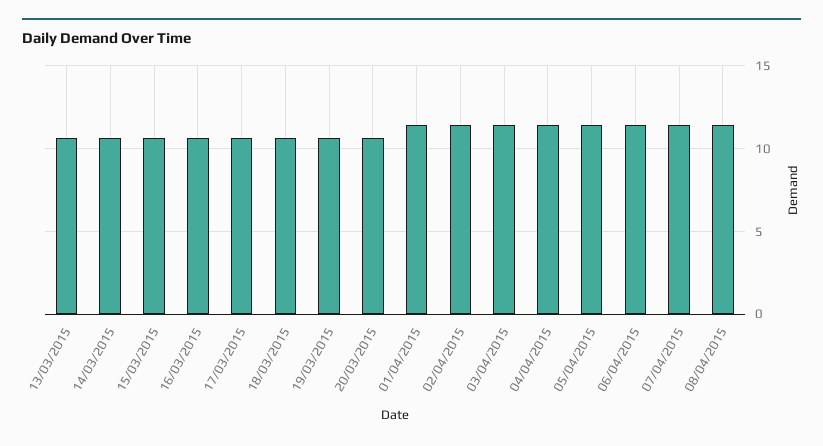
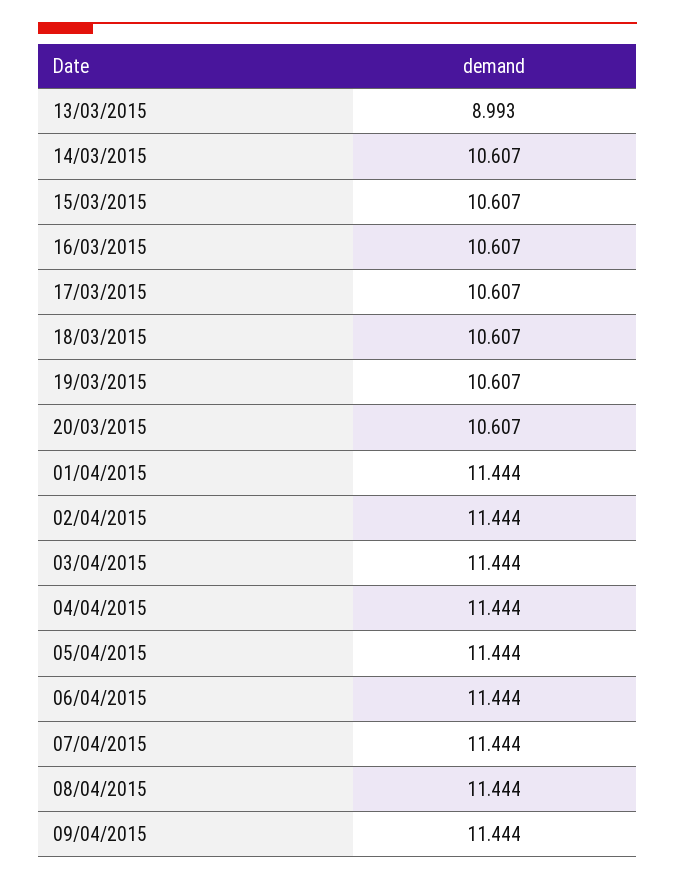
13/03/2015: 10.5 -> 8.993
09/04/2015: none -> 11.444

